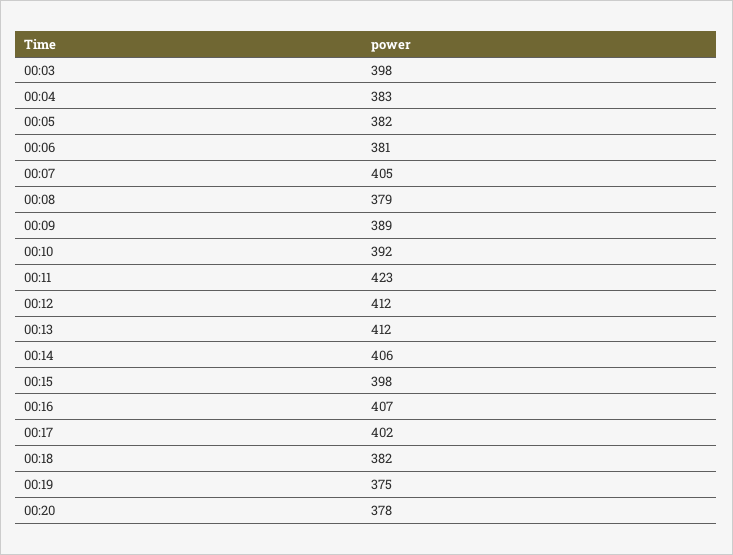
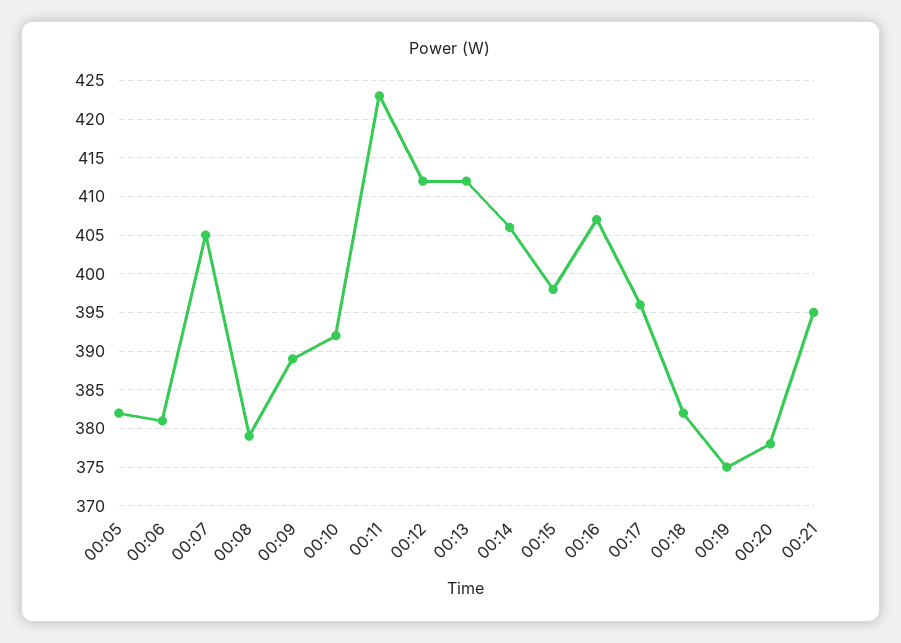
00:03: 398 -> none
00:04: 383 -> none
00:17: 402 -> 396
00:21: none -> 395

